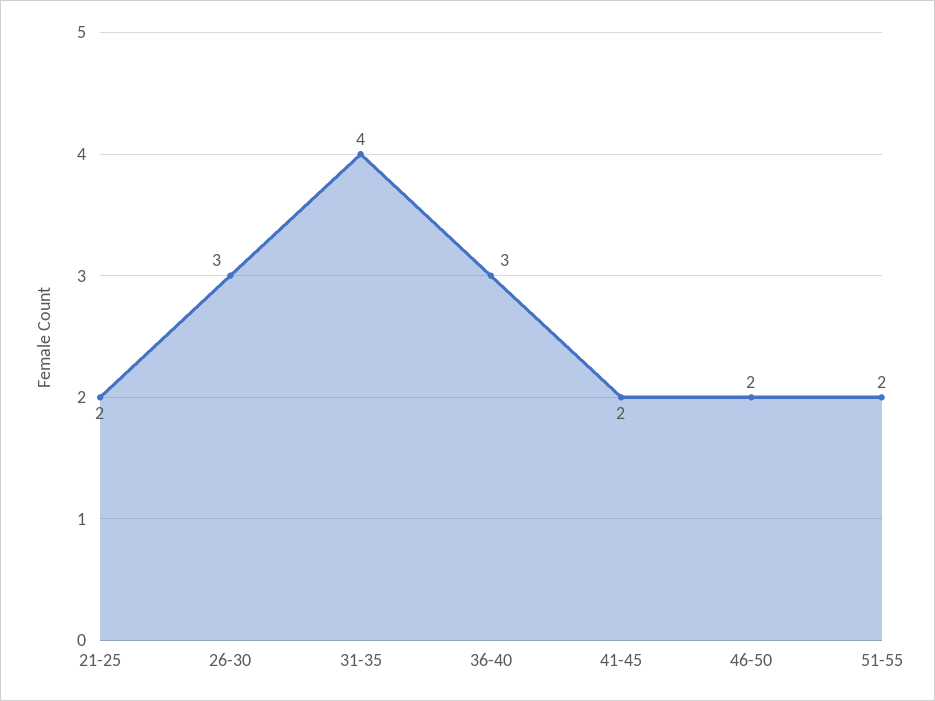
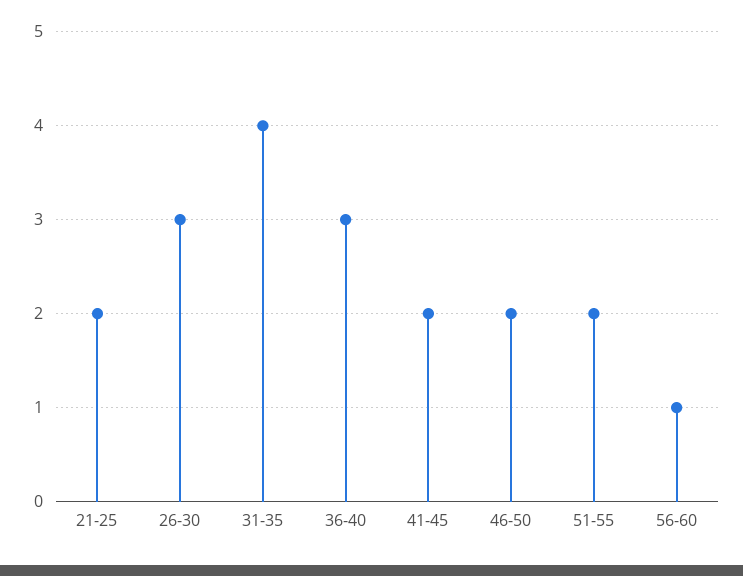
56-60: none -> 1

